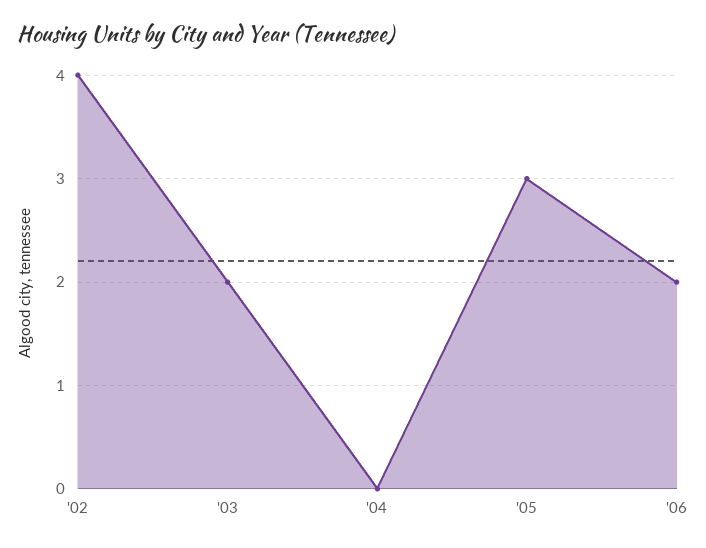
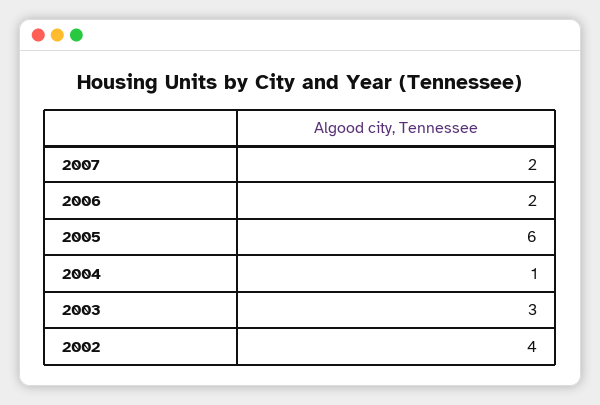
'03: 2 -> 3
'04: 0 -> 1
'05: 3 -> 6
2007: none -> 2

